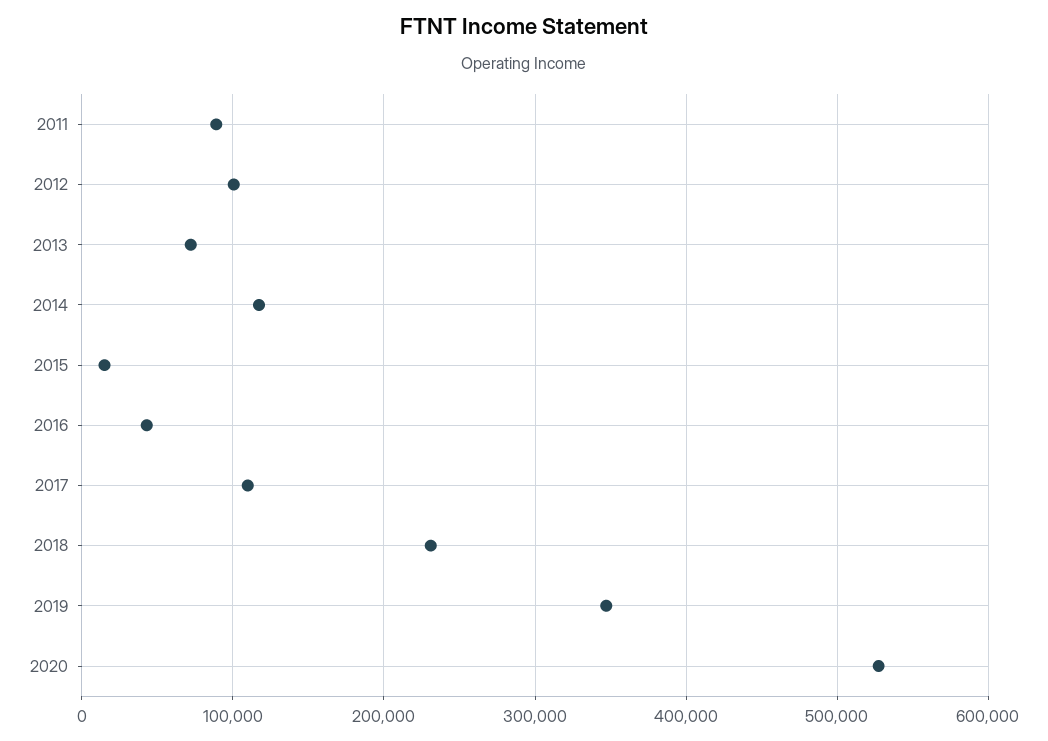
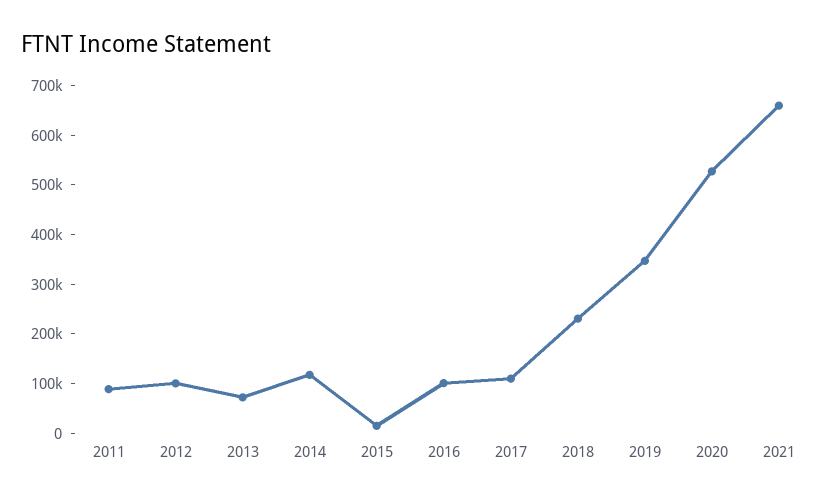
2016: 40000 -> 100000
2021: none -> 660000

